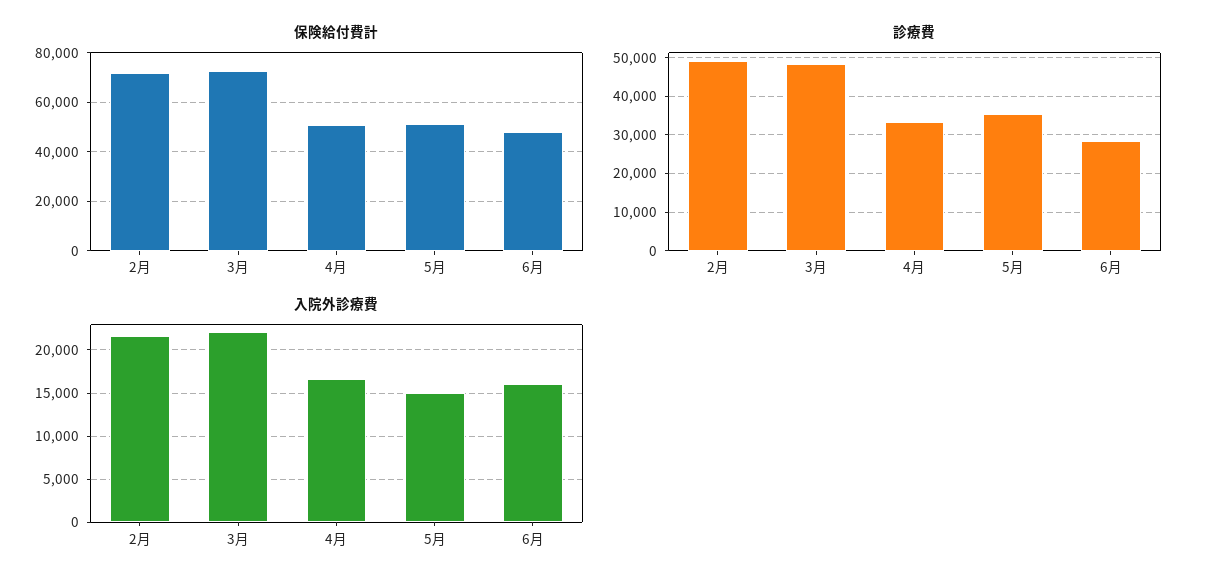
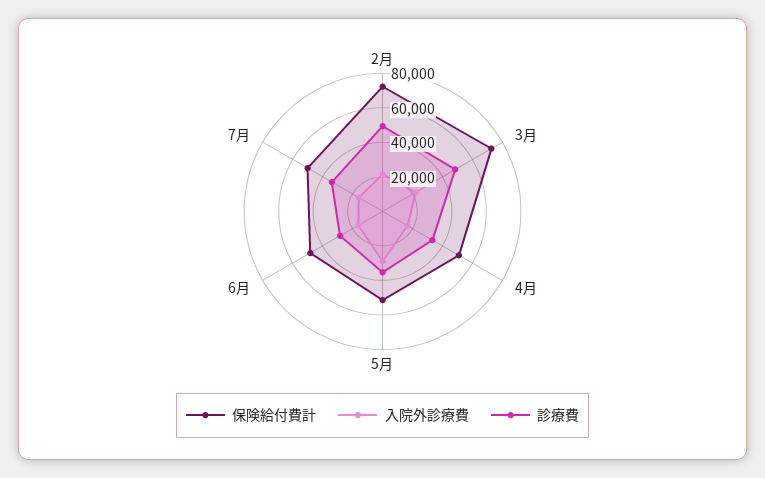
入院外診療費, 5月: 15000 -> 30000
保険給付費計, 7月: none -> 50000
入院外診療費, 7月: none -> 15000
診療費, 7月: none -> 35000

